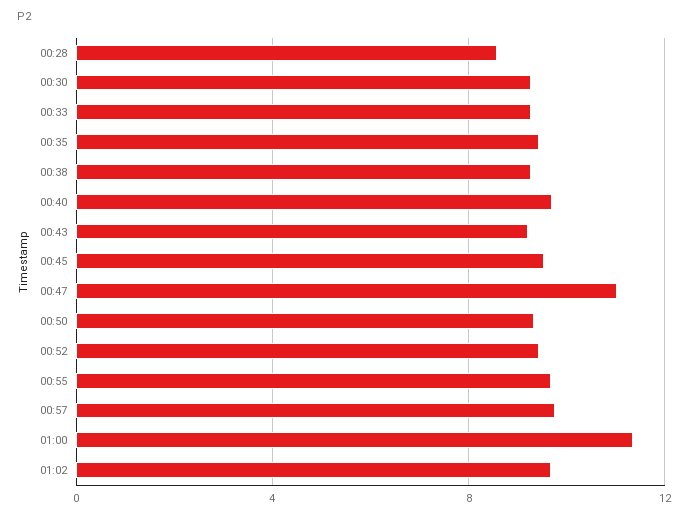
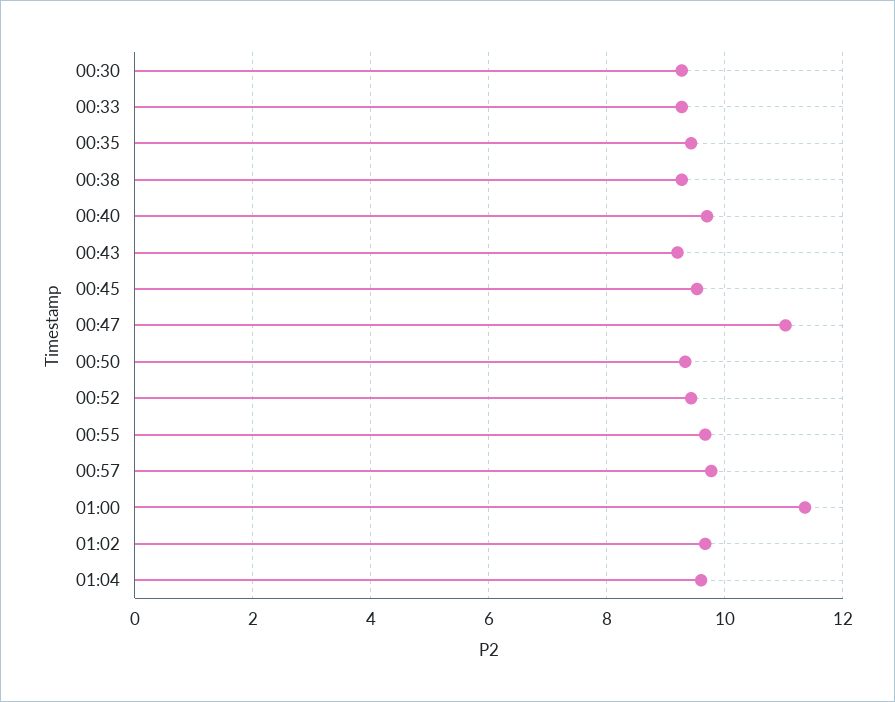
00:28: 8.5 -> none
01:04: none -> 9.6

